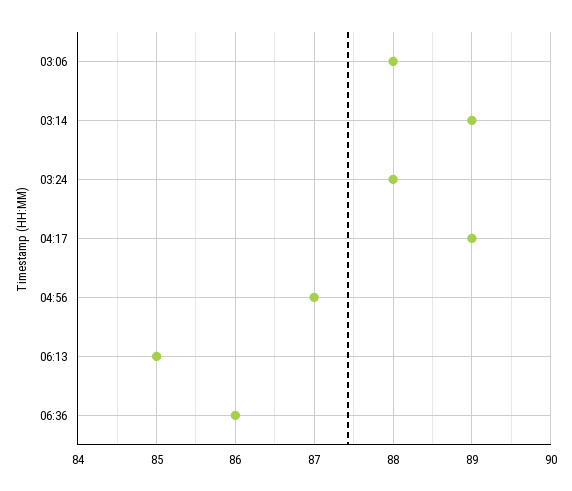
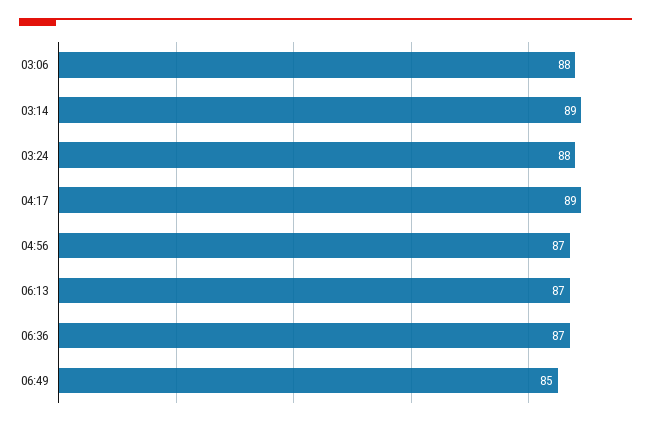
06:13: 85 -> 87
06:36: 86 -> 87
06:49: none -> 85

